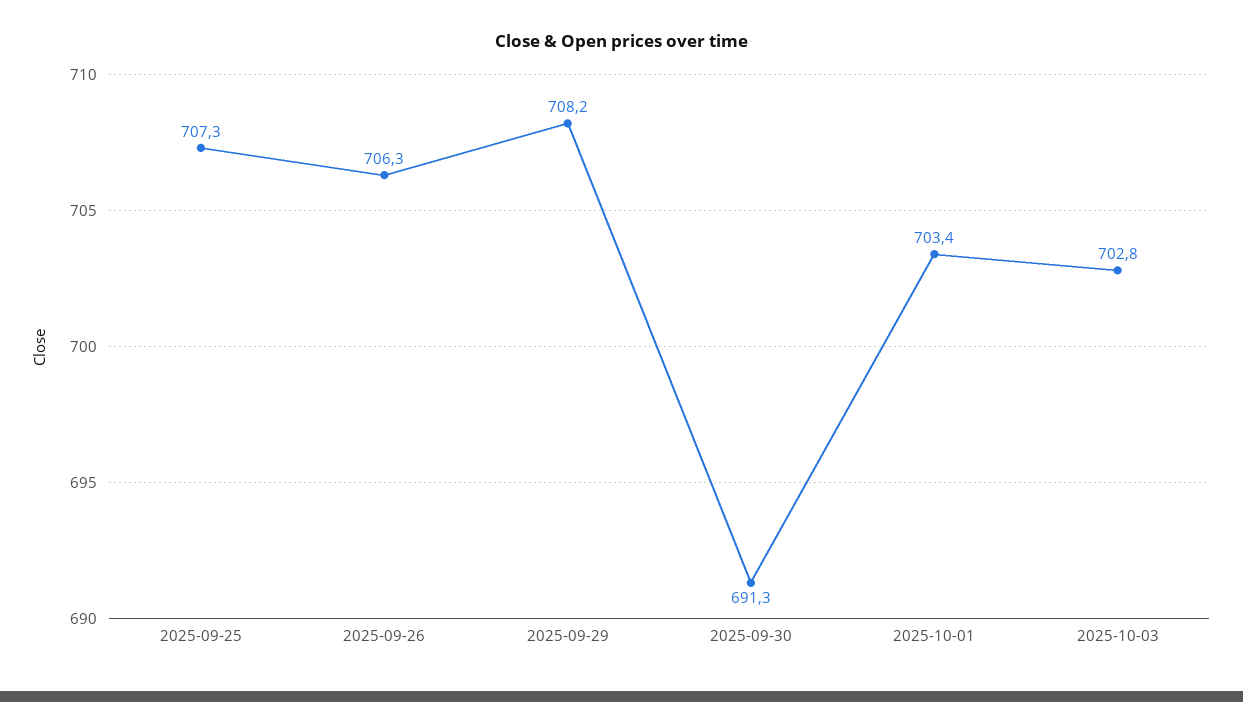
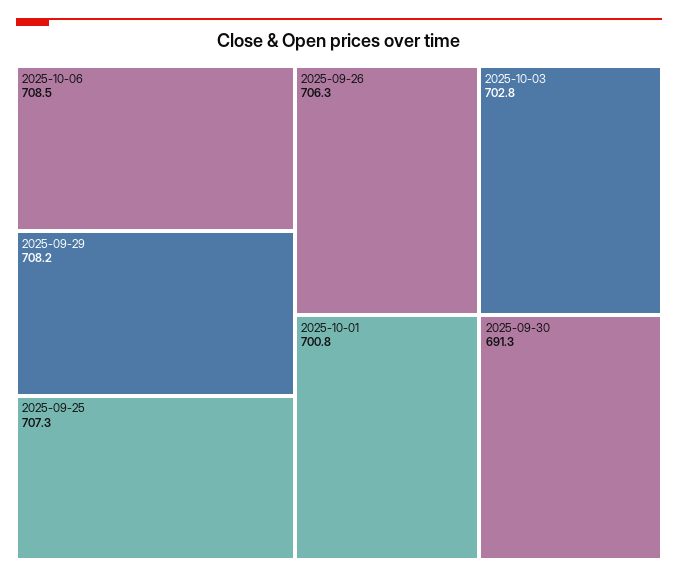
2025-10-01: 703.4 -> 700.8
2025-10-06: none -> 708.5

